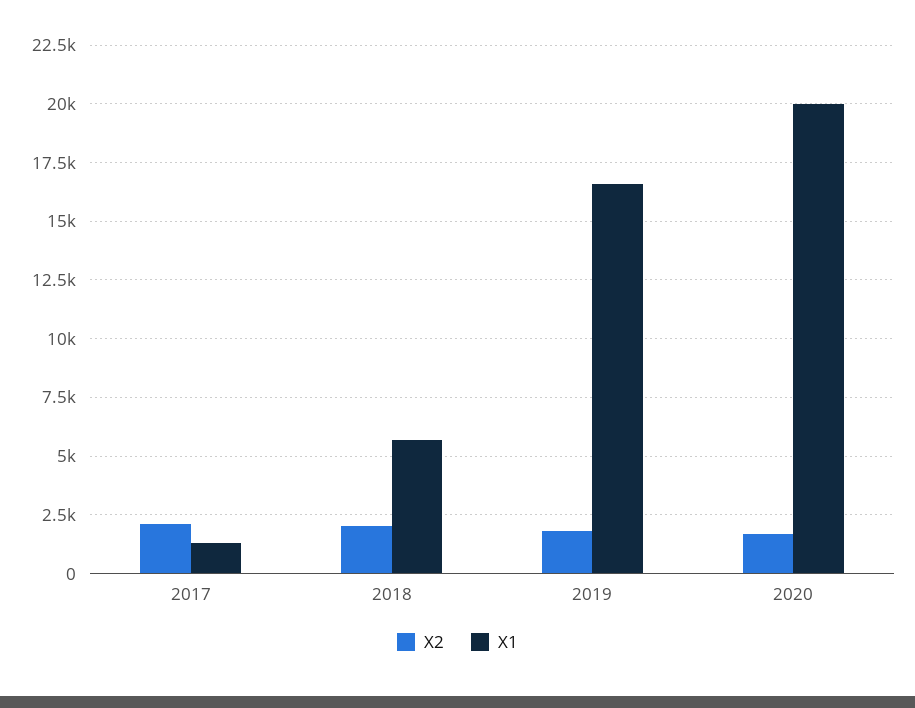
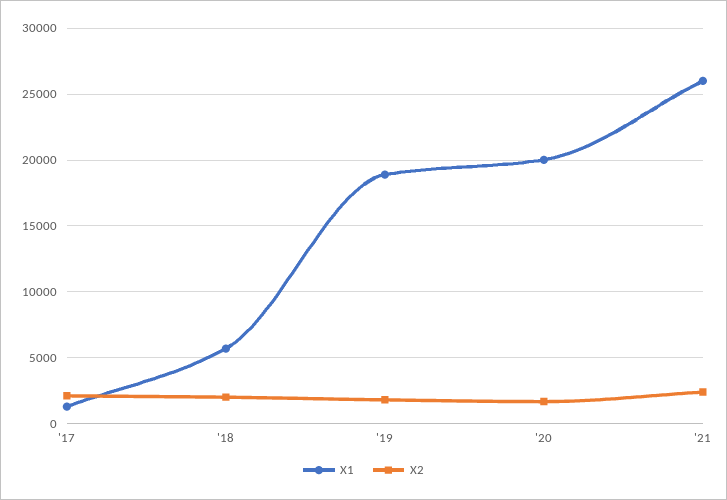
X1, 2019: 16500 -> 19000
X1, '21: none -> 26000
X2, '21: none -> 2500

